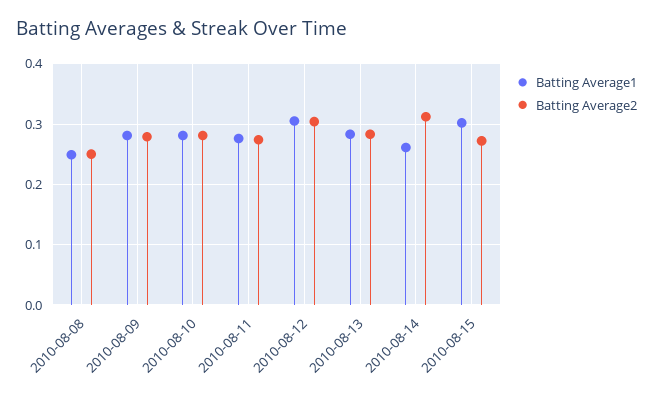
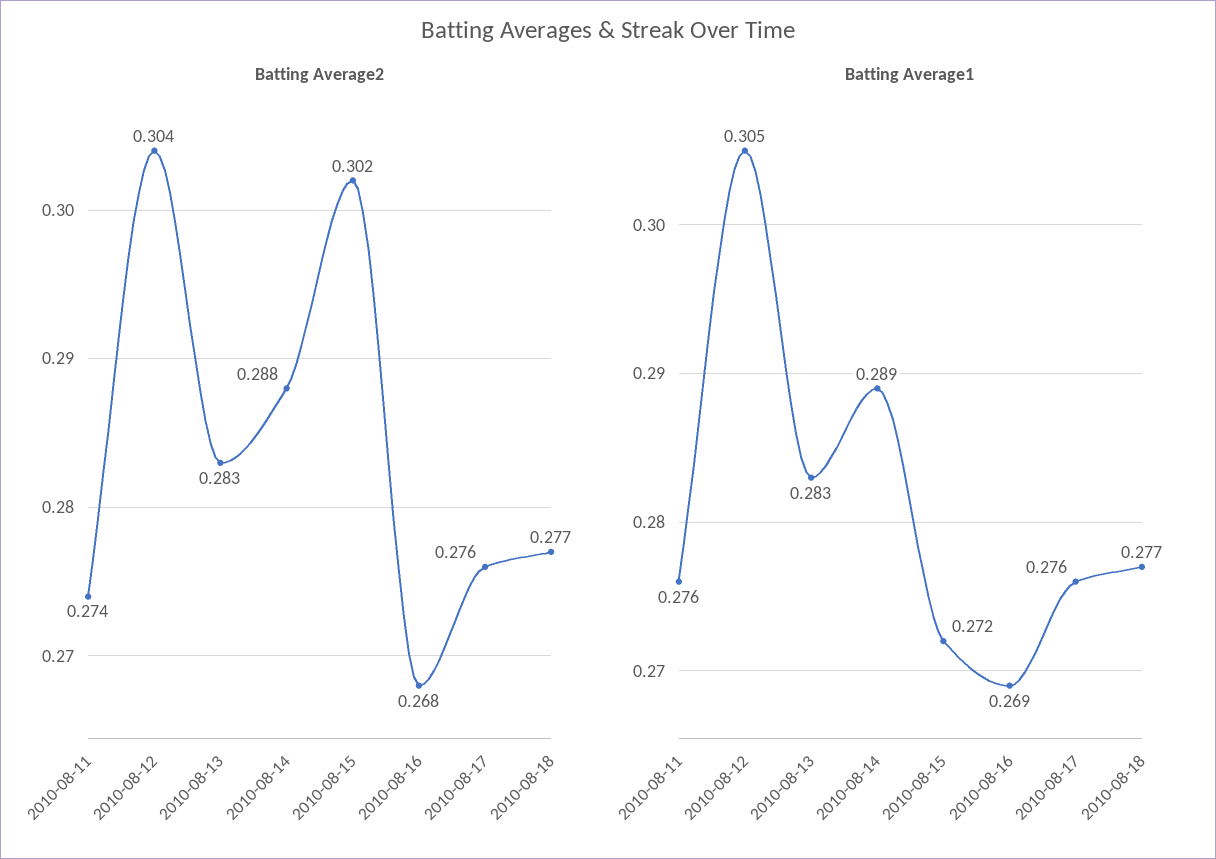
Batting Average1, 2010-08-08: 0.25 -> none
Batting Average2, 2010-08-08: 0.25 -> none
Batting Average1, 2010-08-09: 0.28 -> none
Batting Average2, 2010-08-09: 0.28 -> none
Batting Average1, 2010-08-10: 0.28 -> none
Batting Average2, 2010-08-10: 0.28 -> none
Batting Average1, 2010-08-14: 0.26 -> 0.289
Batting Average2, 2010-08-14: 0.31 -> 0.288
Batting Average1, 2010-08-15: 0.3 -> 0.272
Batting Average2, 2010-08-15: 0.27 -> 0.302
Batting Average2, 2010-08-16: none -> 0.268
Batting Average2, 2010-08-17: none -> 0.276
Batting Average2, 2010-08-18: none -> 0.277
Batting Average1, 2010-08-16: none -> 0.269
Batting Average1, 2010-08-17: none -> 0.276
Batting Average1, 2010-08-18: none -> 0.277

